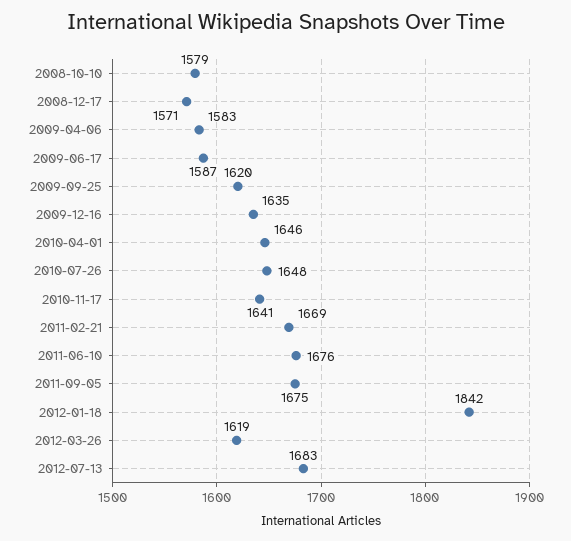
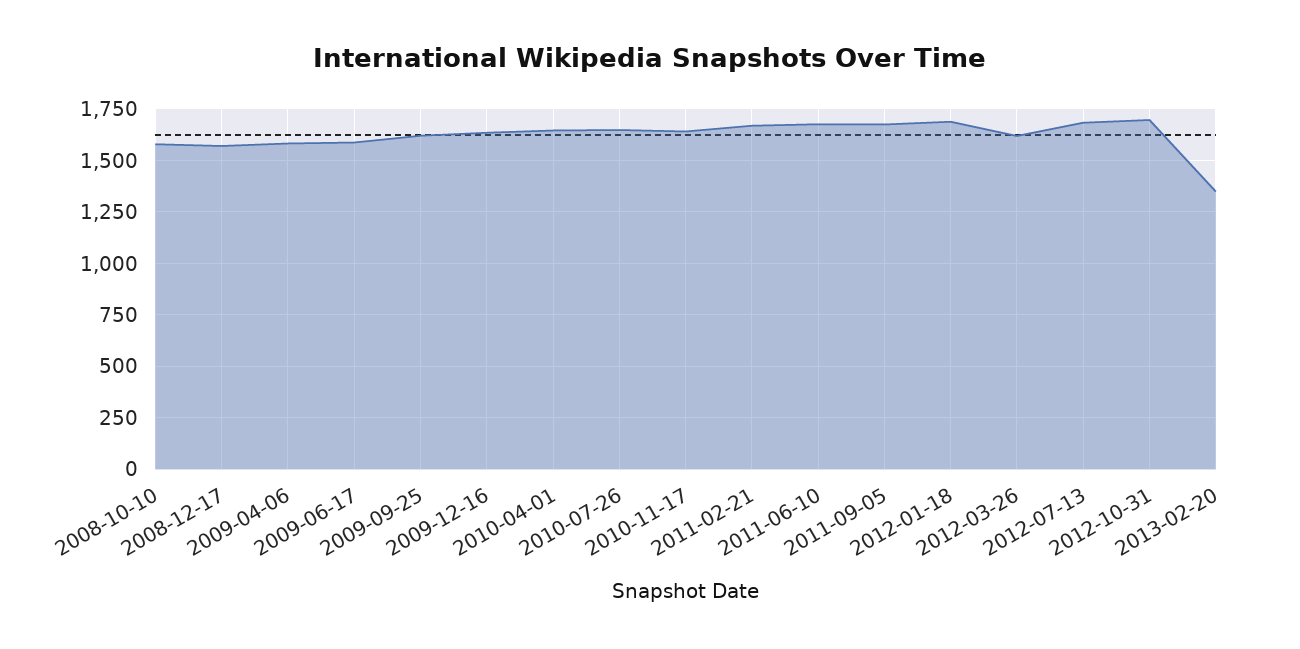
2012-01-18: 1842 -> 1700
2012-10-31: none -> 1700
2013-02-20: none -> 1350

